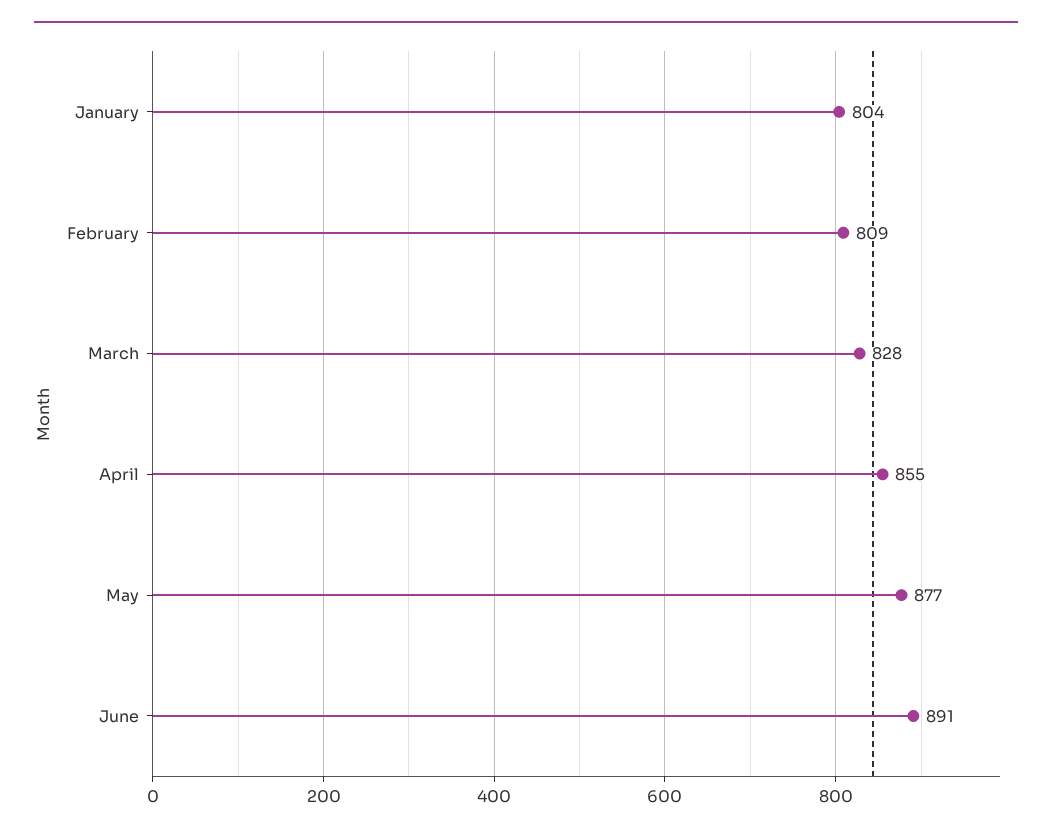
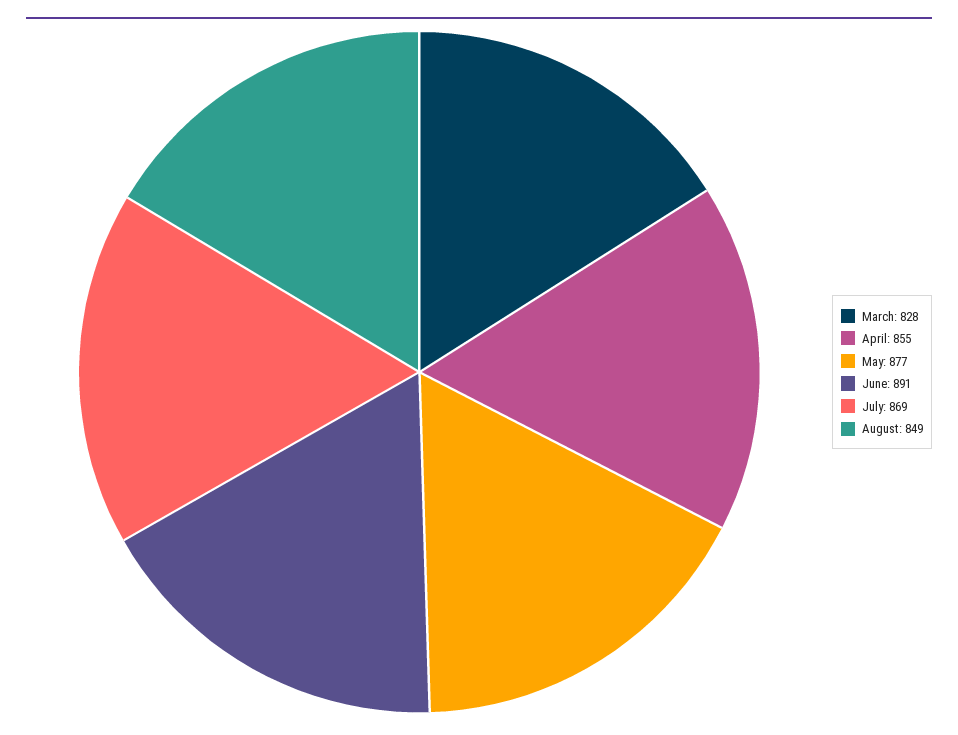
January: 804 -> none
February: 809 -> none
July: none -> 869
August: none -> 849

